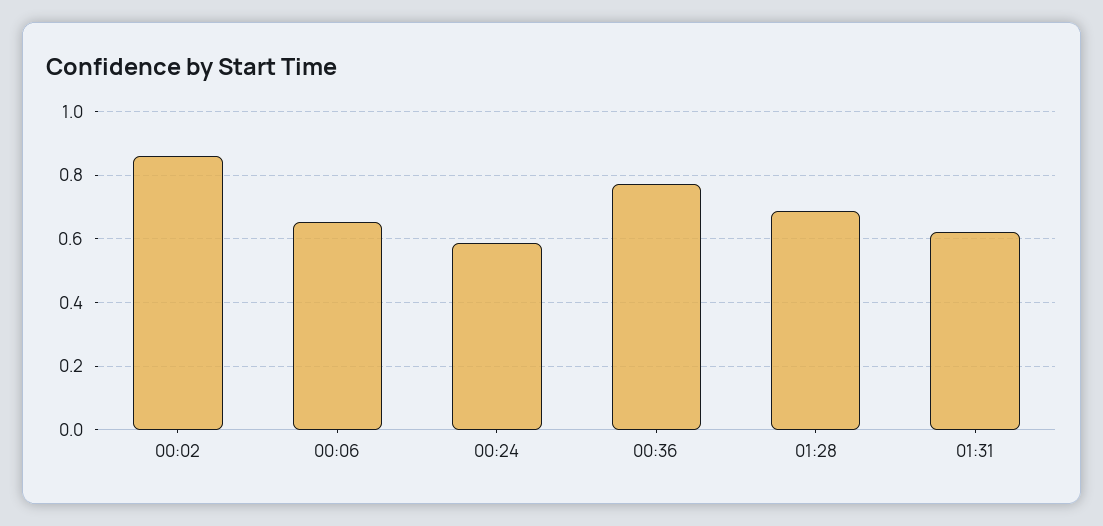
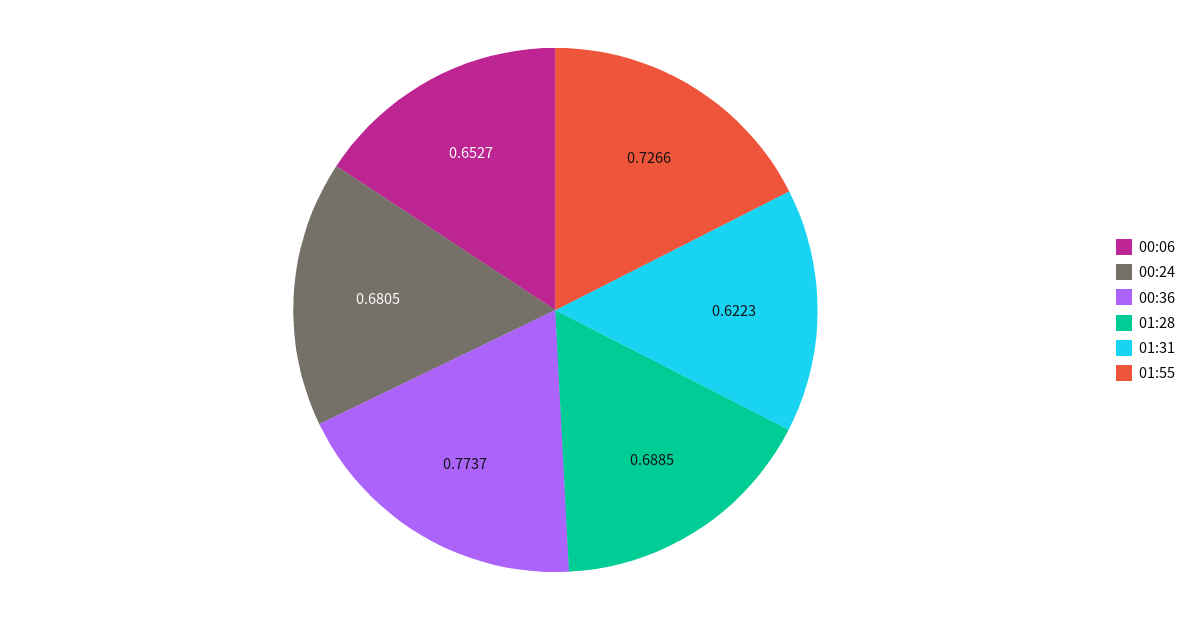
00:02: 0.86 -> none
00:24: 0.58 -> 0.6805
01:55: none -> 0.7266

